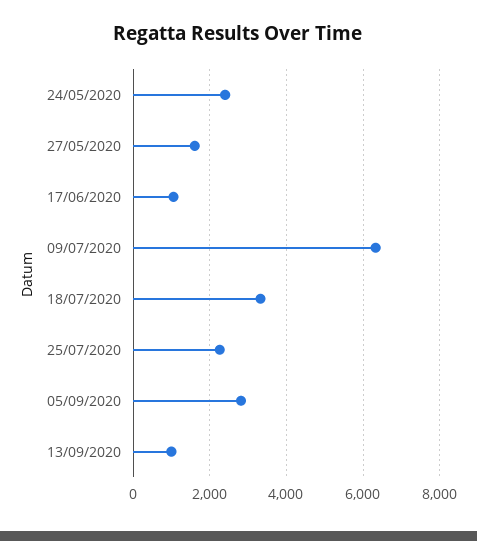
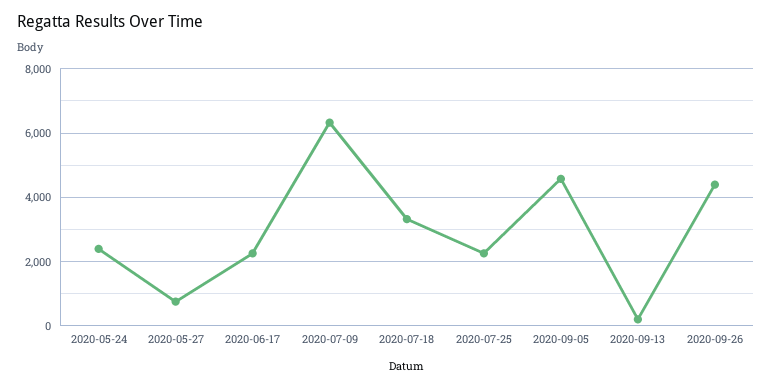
27/05/2020: 1600 -> 800
17/06/2020: 1000 -> 2200
05/09/2020: 2800 -> 4600
13/09/2020: 1000 -> 200
2020-09-26: none -> 4400

